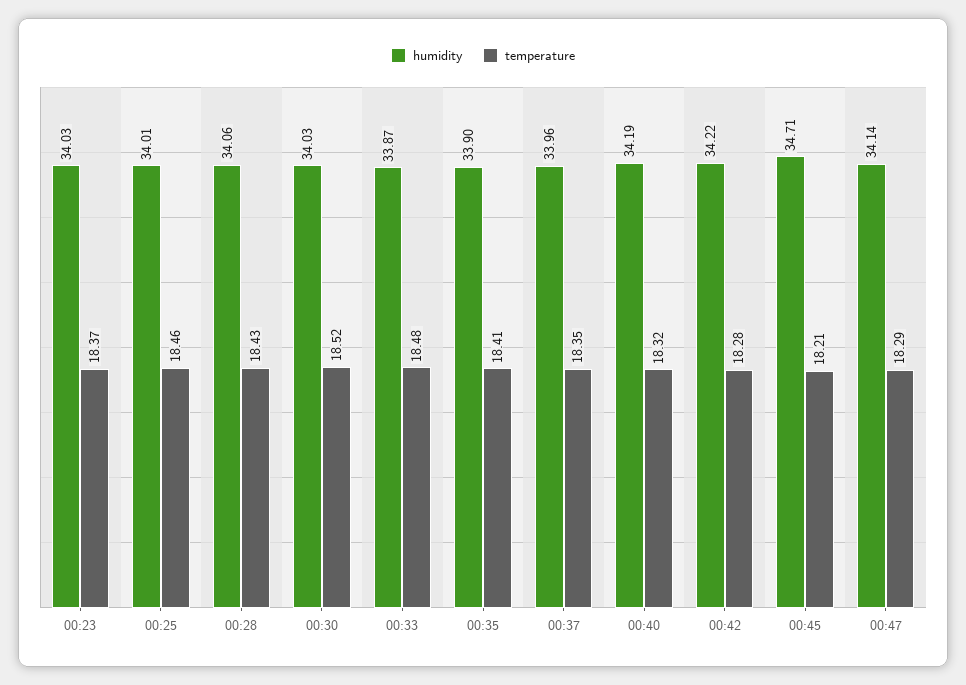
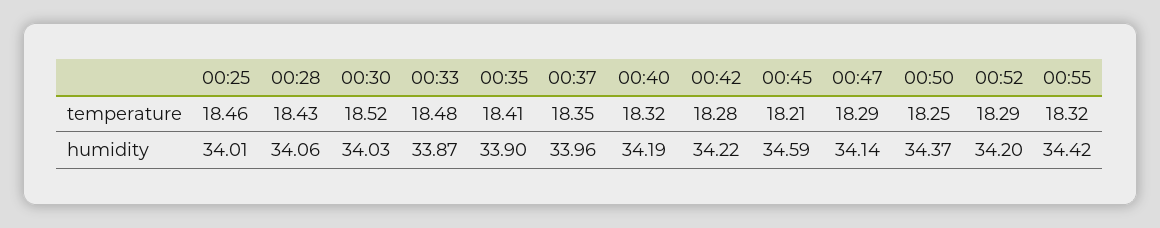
humidity, 00:23: 34.03 -> none
temperature, 00:23: 18.37 -> none
humidity, 00:45: 34.71 -> 34.59
temperature, 00:50: none -> 18.25
temperature, 00:52: none -> 18.29
temperature, 00:55: none -> 18.32
humidity, 00:50: none -> 34.37
humidity, 00:52: none -> 34.2
humidity, 00:55: none -> 34.42

